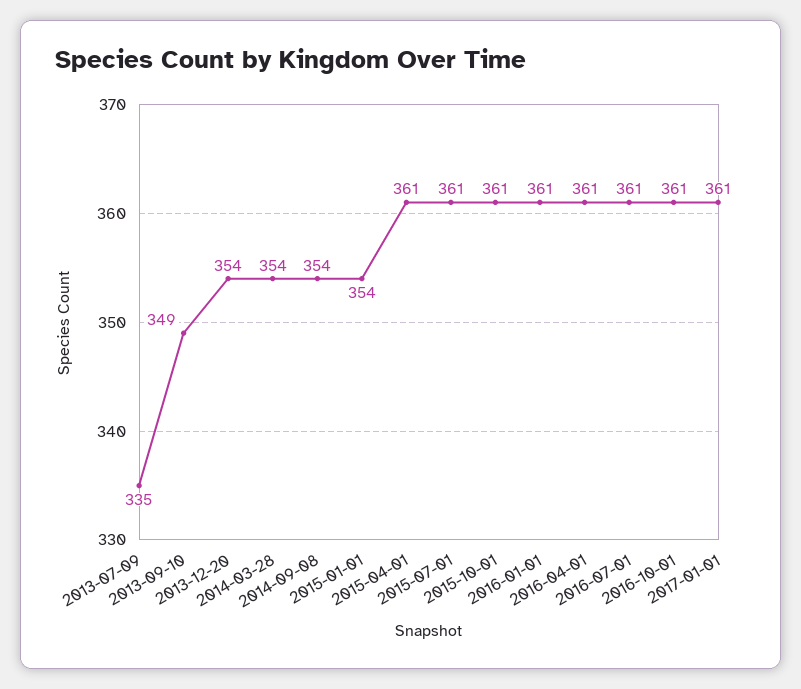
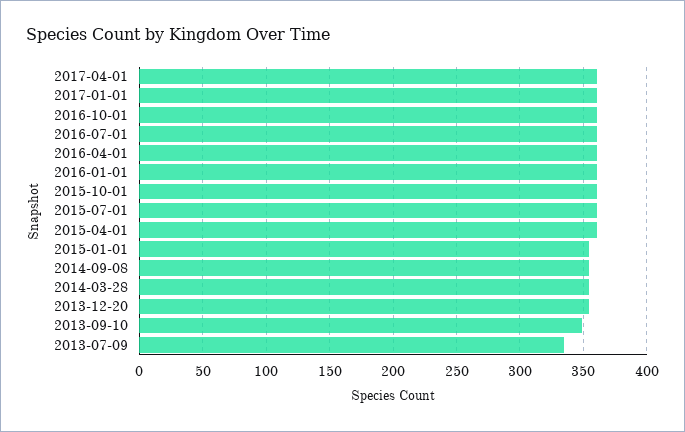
2017-04-01: none -> 360

